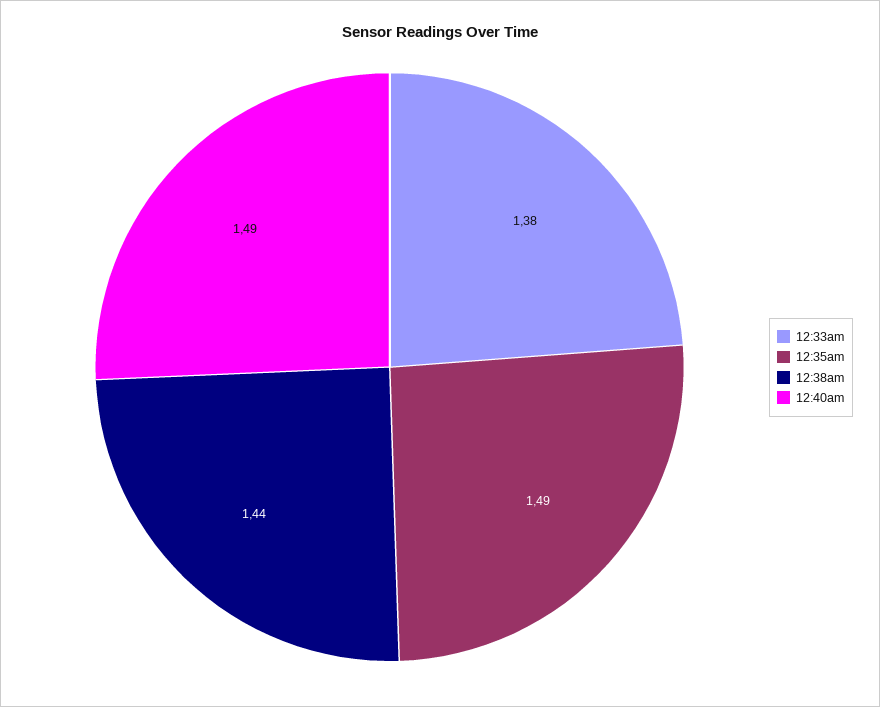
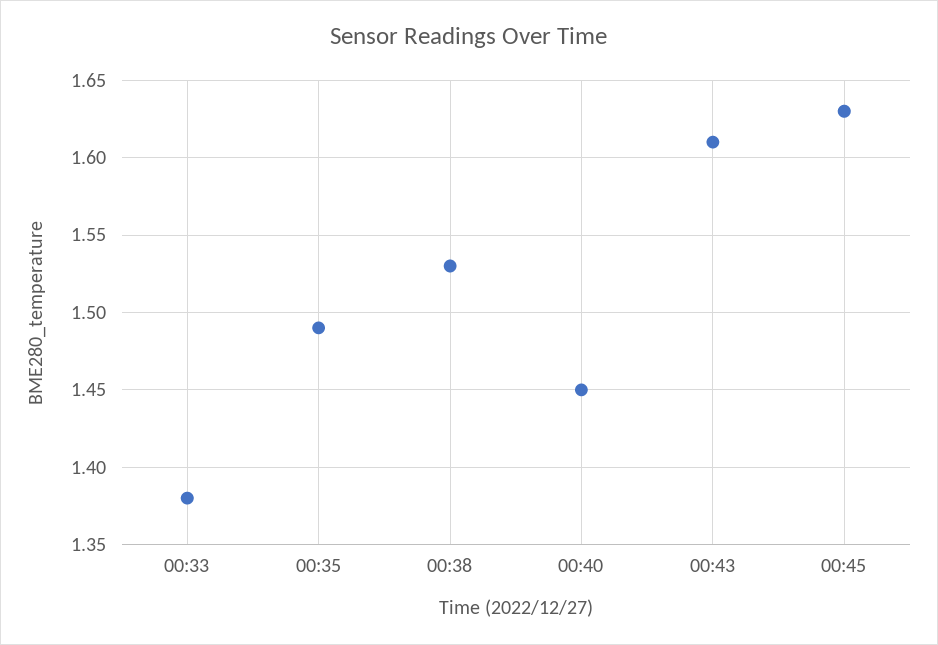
12:38am: 1.44 -> 1.53
12:40am: 1.49 -> 1.45
00:43: none -> 1.61
00:45: none -> 1.63

